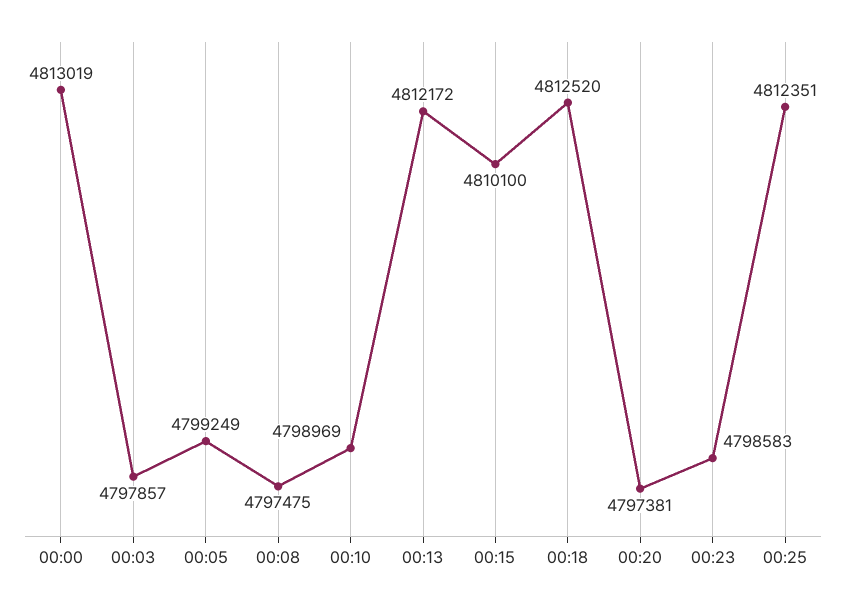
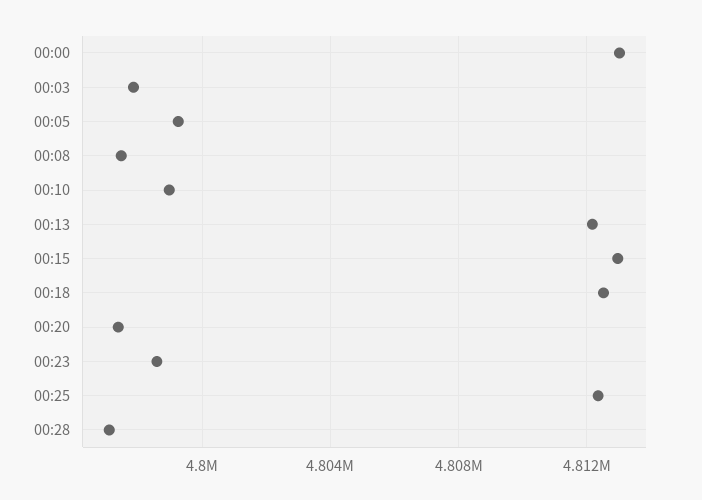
00:15: 4810100 -> 4813000
00:28: none -> 4797000

